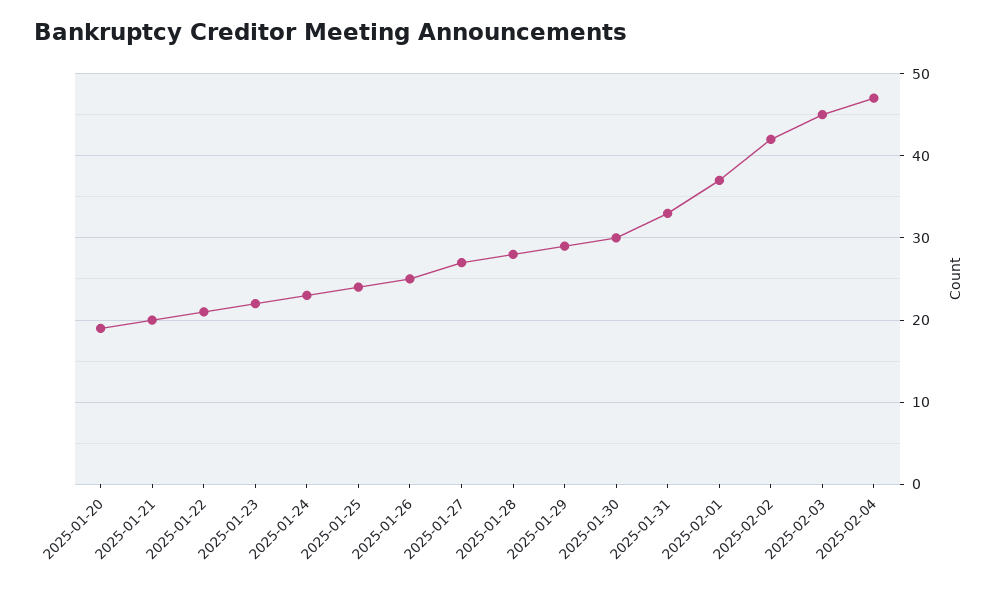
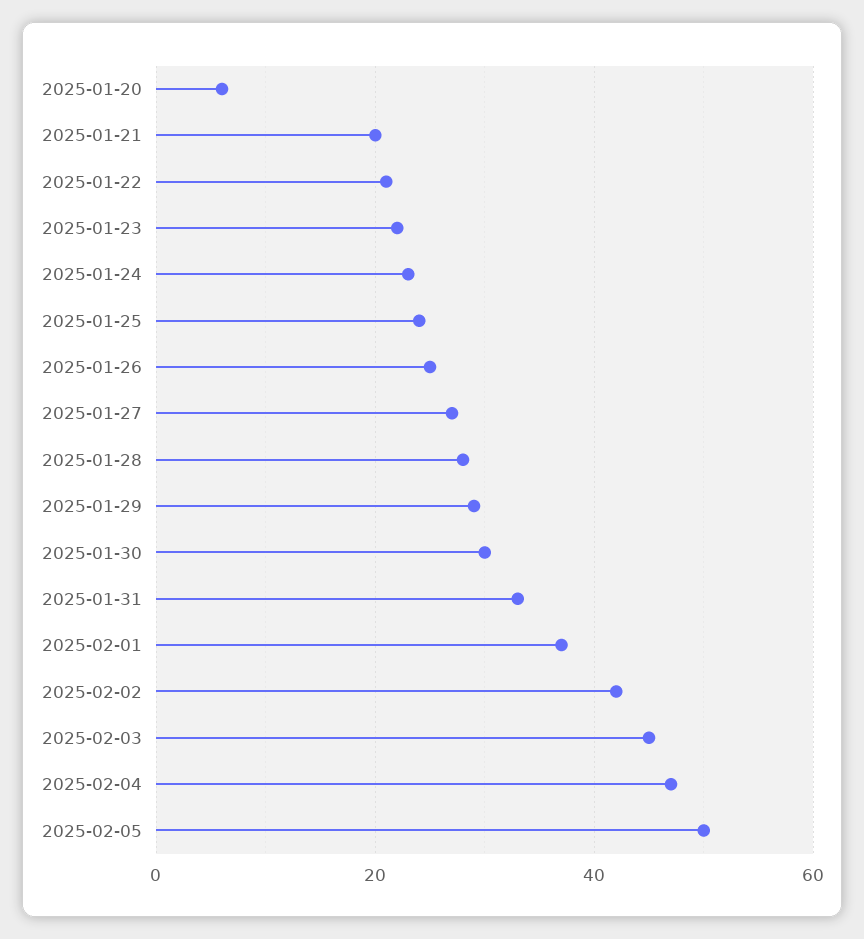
2025-01-20: 19 -> 5
2025-02-05: none -> 50

